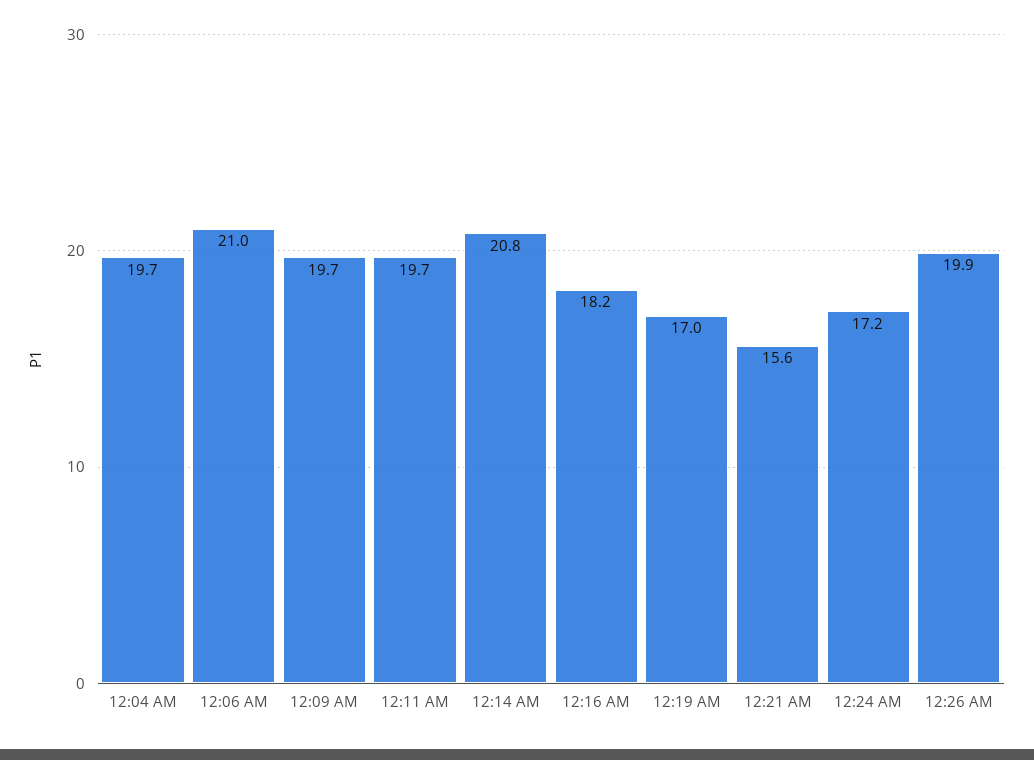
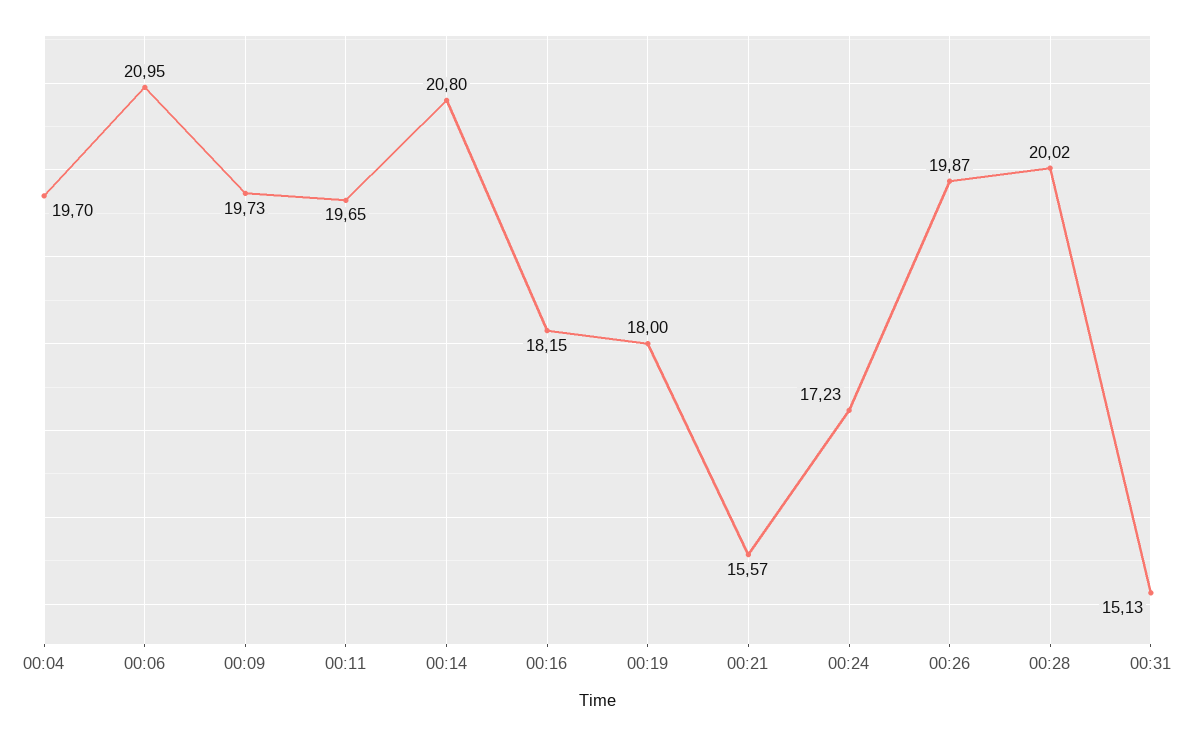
12:19 AM: 17 -> 18
00:28: none -> 20.02
00:31: none -> 15.13

